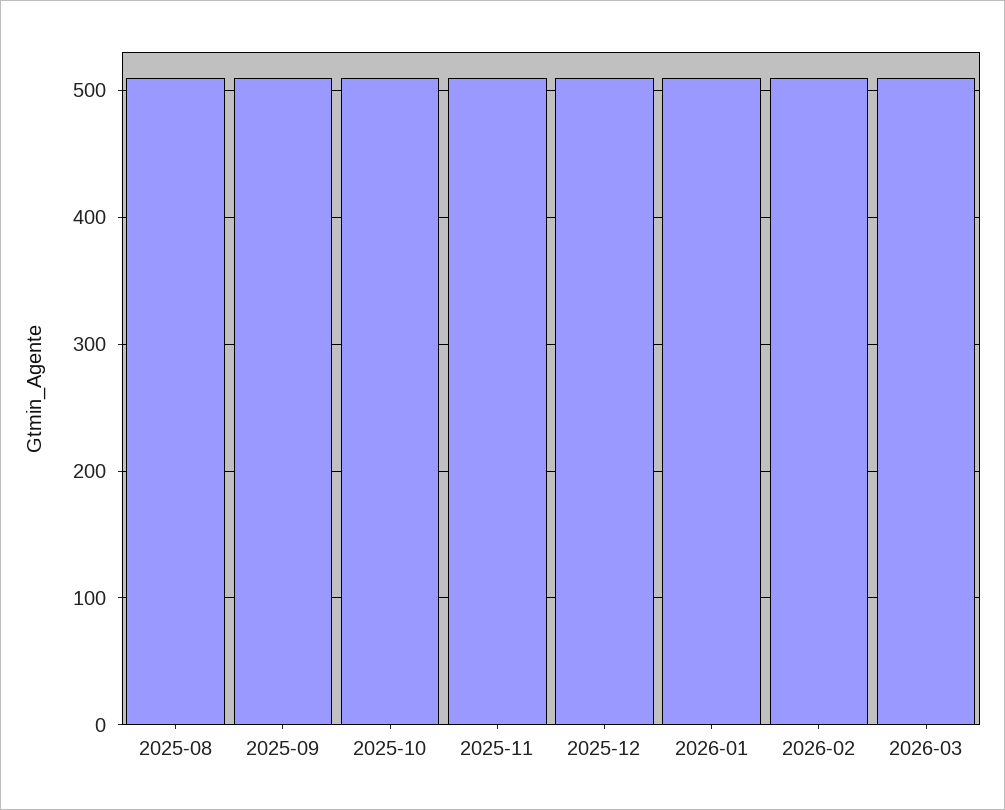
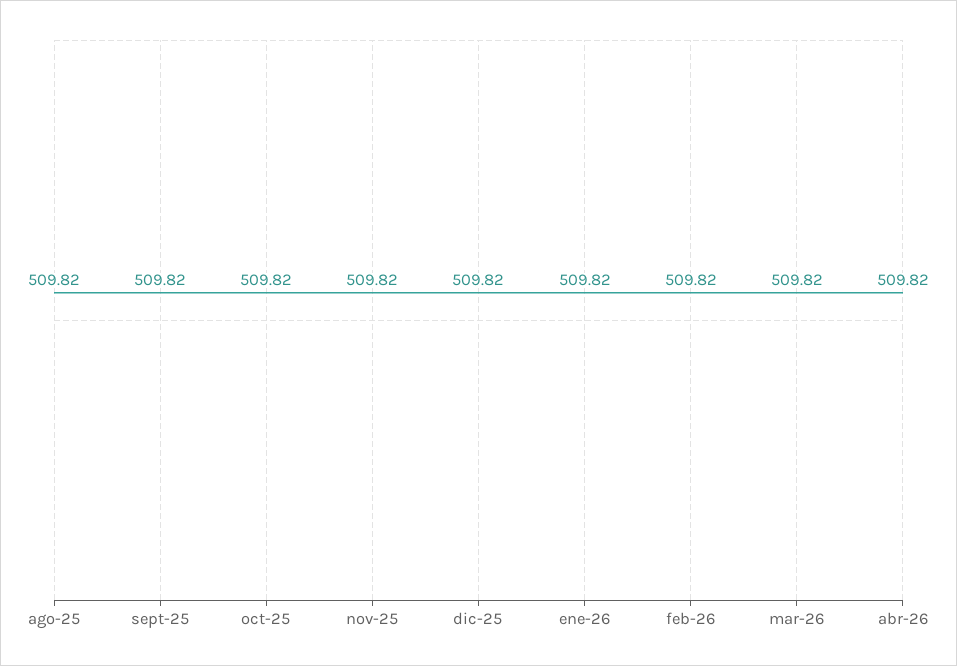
abr-26: none -> 509.82

